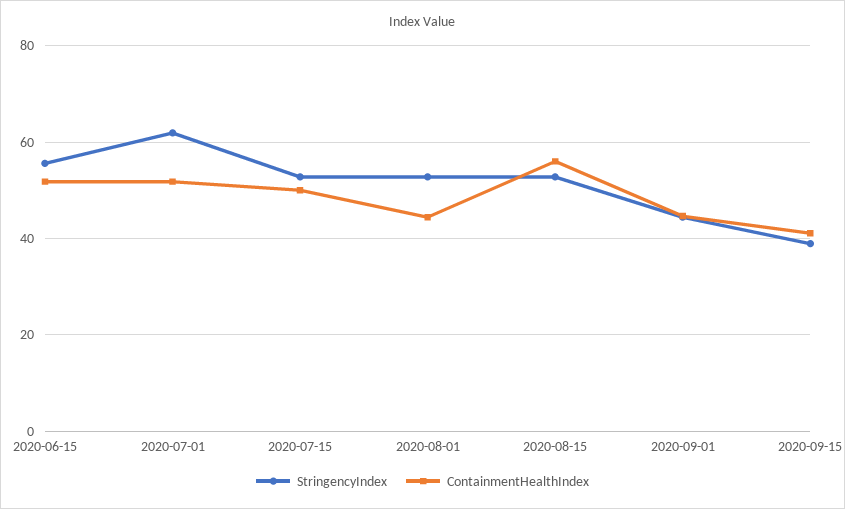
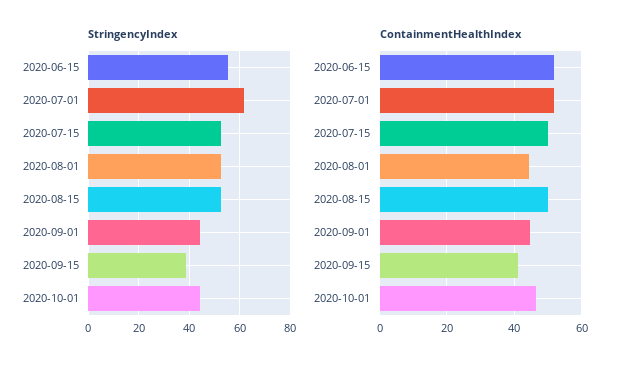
ContainmentHealthIndex, 2020-08-15: 56 -> 50
StringencyIndex, 2020-10-01: none -> 45
ContainmentHealthIndex, 2020-10-01: none -> 46

